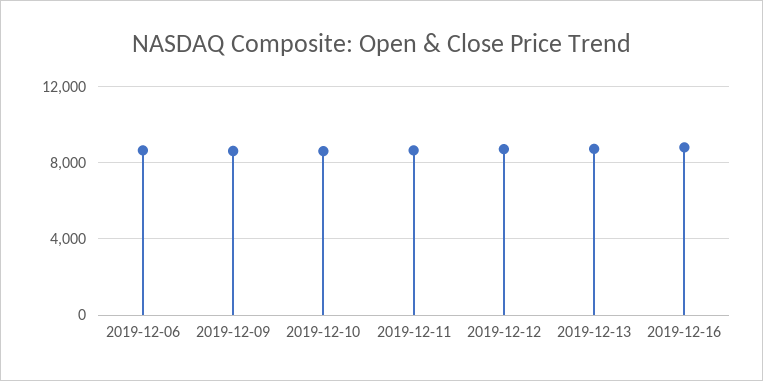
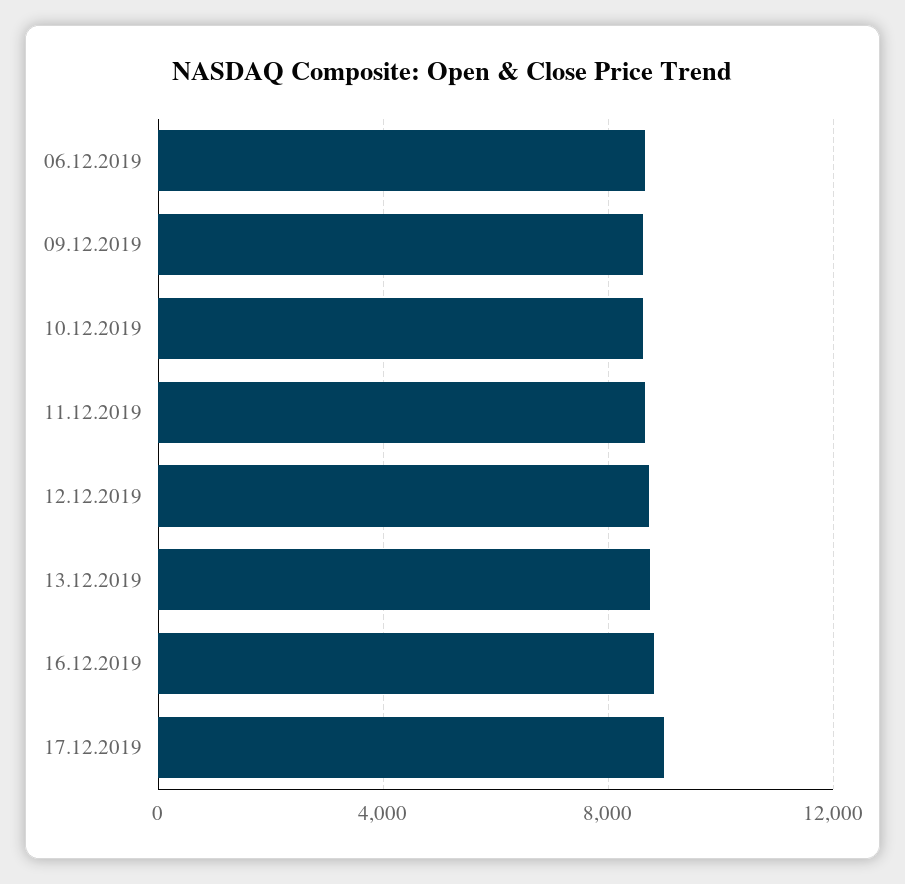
17.12.2019: none -> 9000

